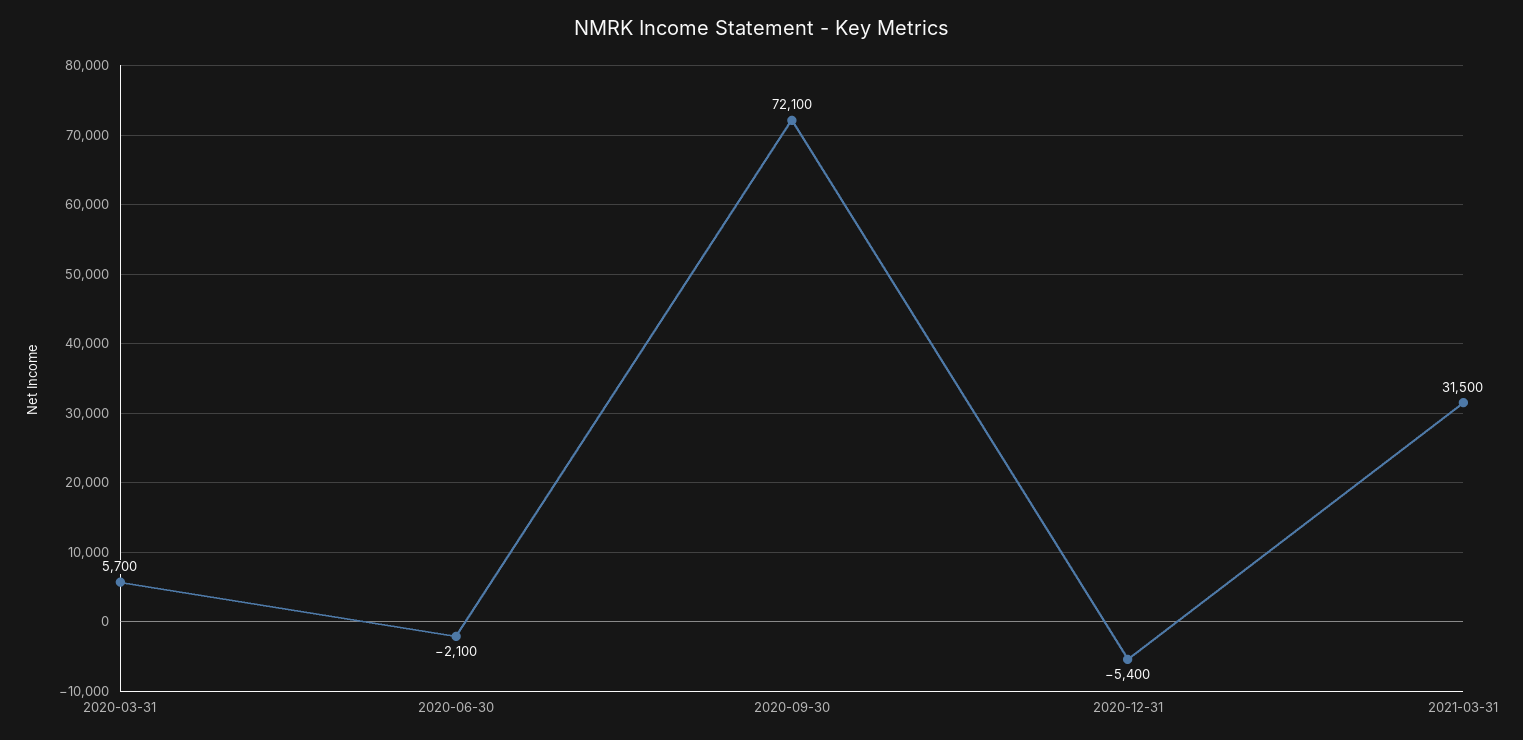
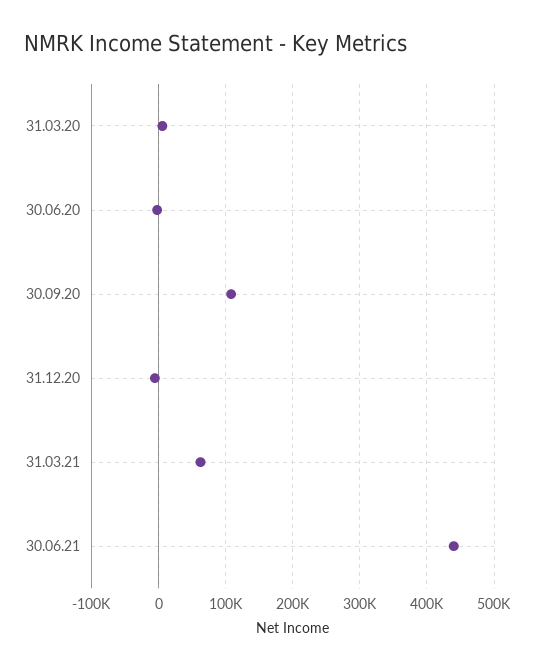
2020-09-30: 72100 -> 110000
2021-03-31: 31500 -> 60000
30.06.21: none -> 440000

